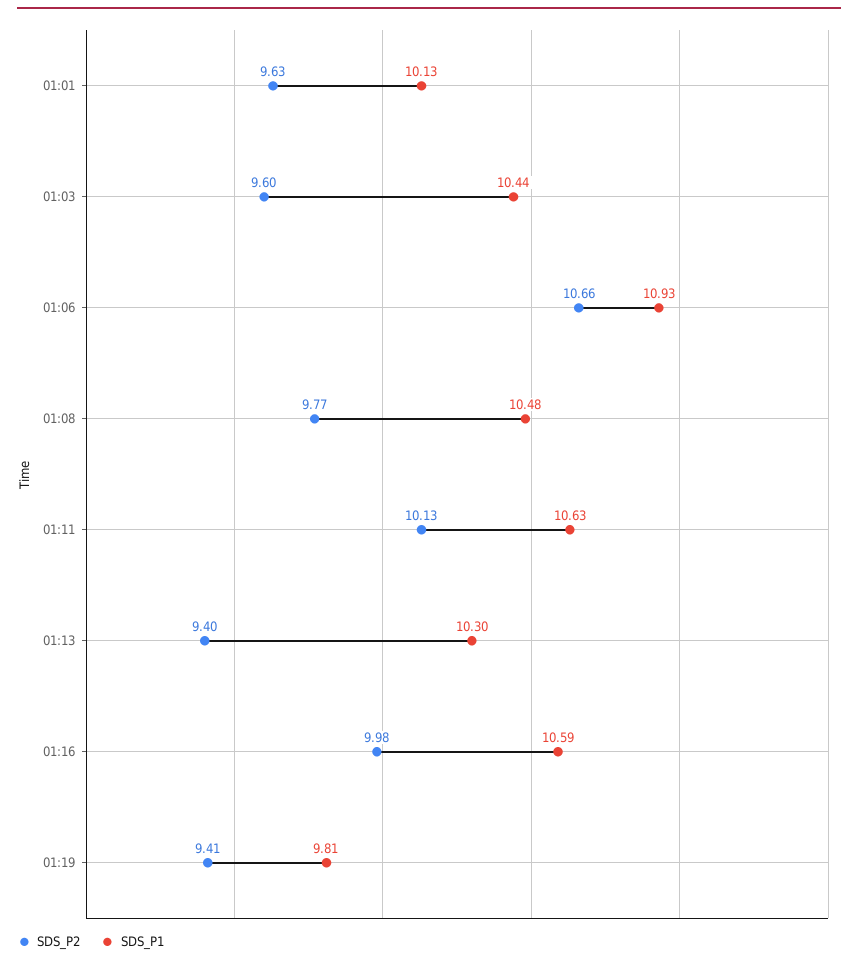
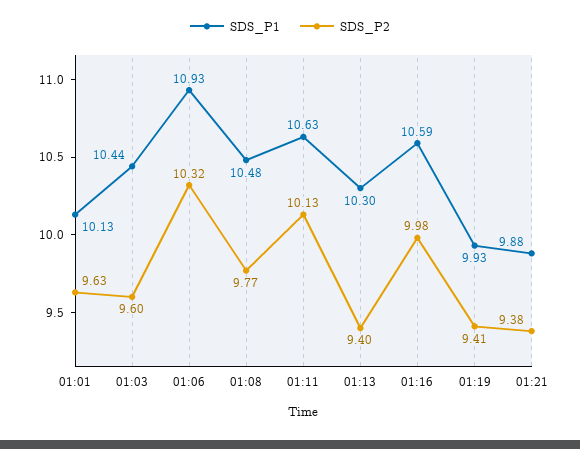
SDS_P2, 01:06: 10.66 -> 10.32
SDS_P1, 01:19: 9.81 -> 9.93
SDS_P1, 01:21: none -> 9.88
SDS_P2, 01:21: none -> 9.38

